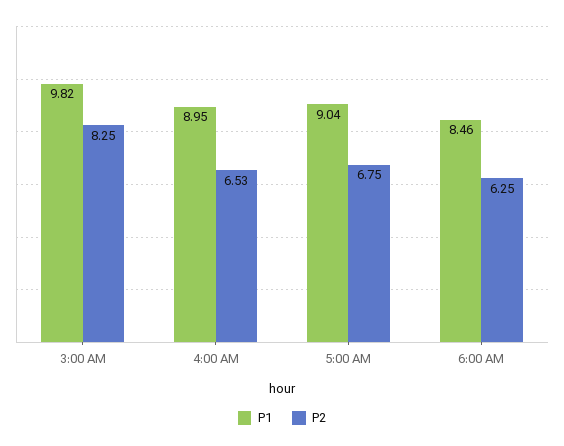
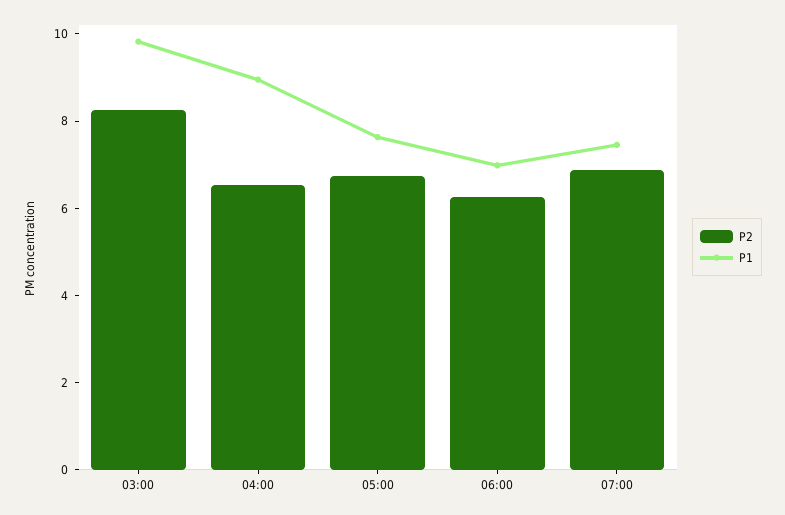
P1, 5:00 AM: 9.04 -> 7.5
P1, 6:00 AM: 8.46 -> 7
P2, 07:00: none -> 7
P1, 07:00: none -> 7.5

